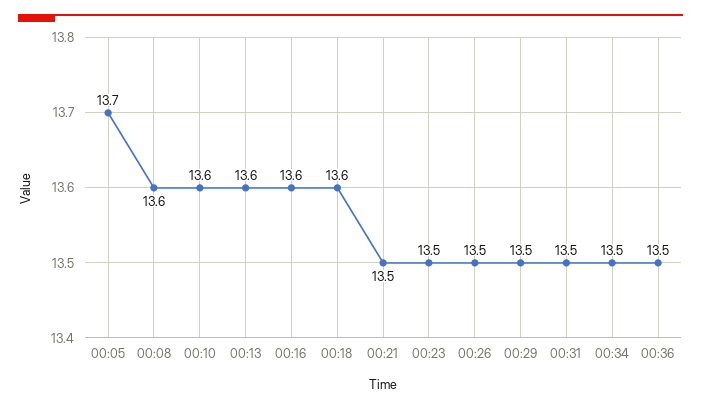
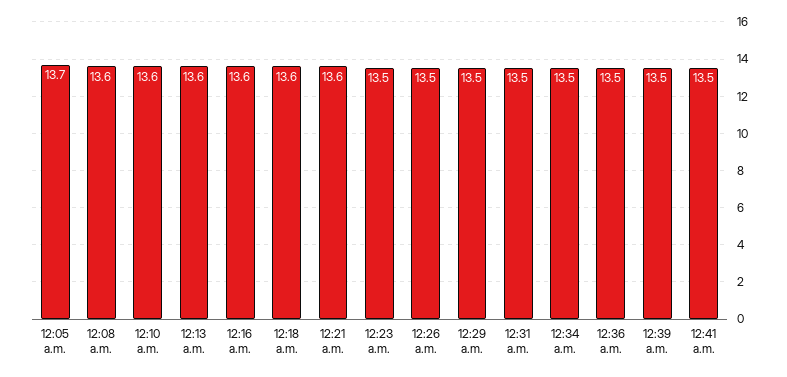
00:21: 13.5 -> 13.6
12:39 a.m.: none -> 13.5
12:41 a.m.: none -> 13.5

